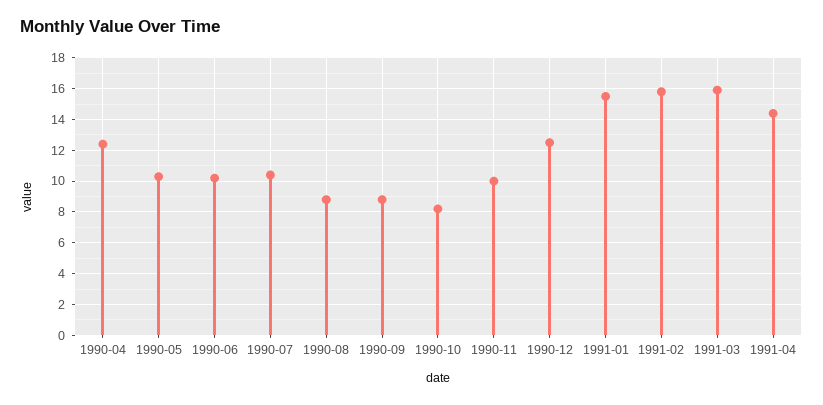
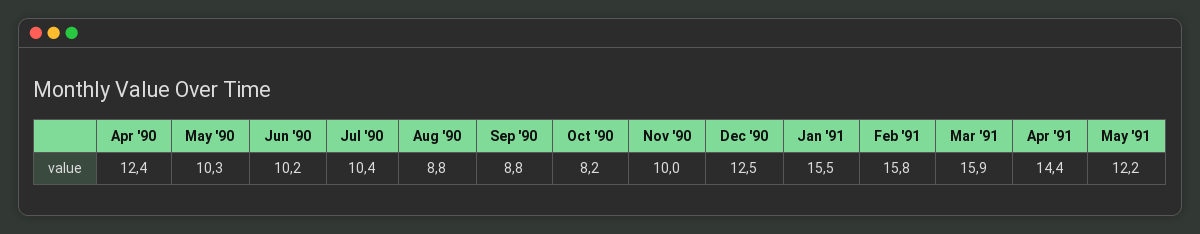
May '91: none -> 12.2

